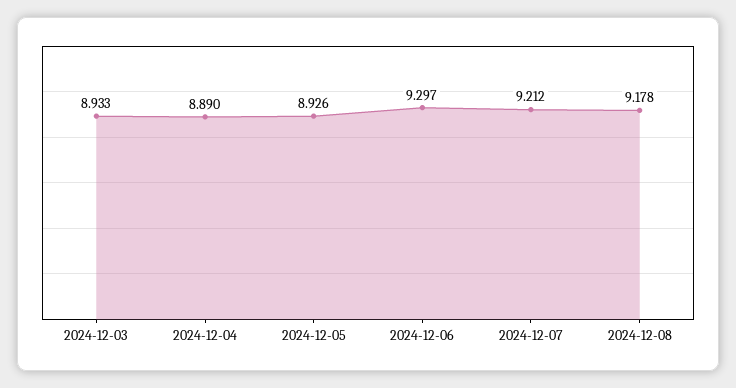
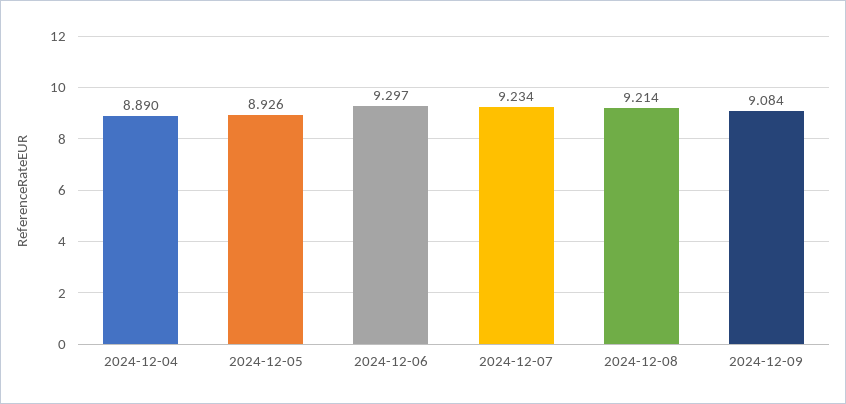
2024-12-03: 8.933 -> none
2024-12-07: 9.212 -> 9.234
2024-12-08: 9.178 -> 9.214
2024-12-09: none -> 9.084

